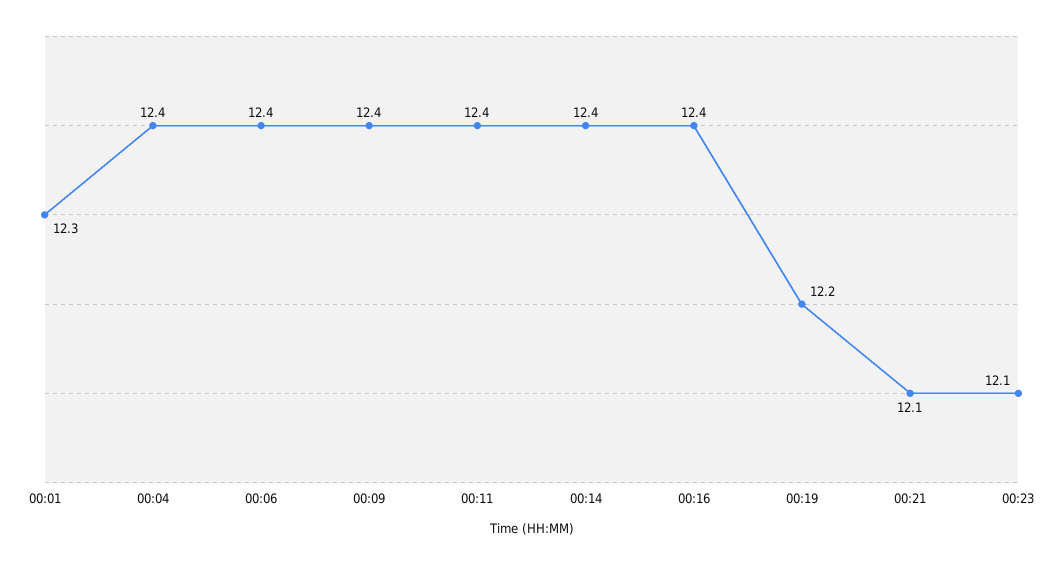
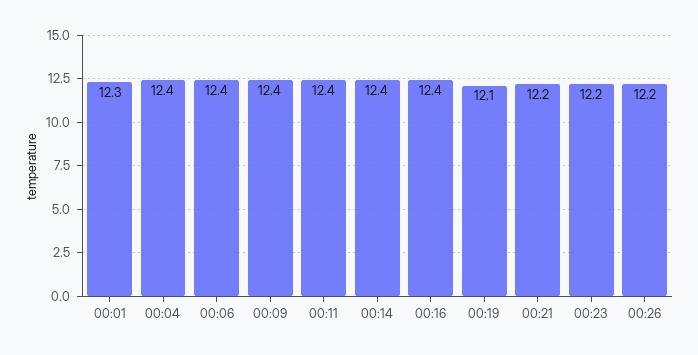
00:19: 12.2 -> 12.1
00:21: 12.1 -> 12.2
00:23: 12.1 -> 12.2
00:26: none -> 12.2

